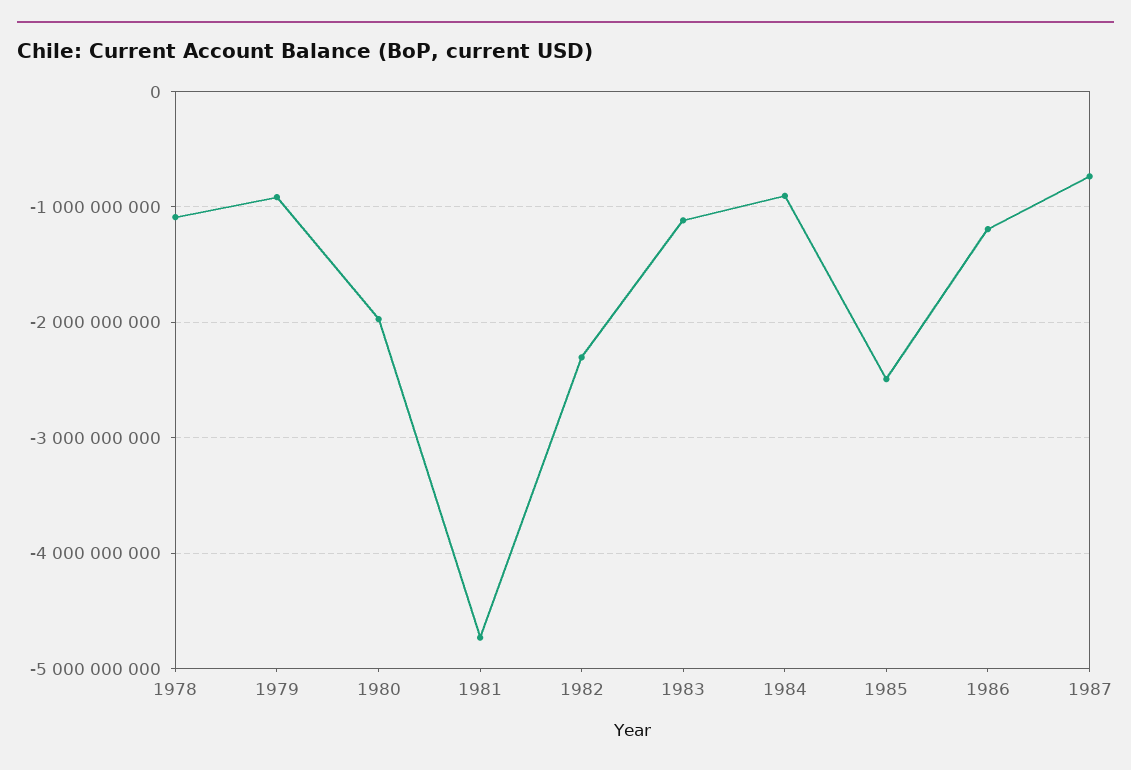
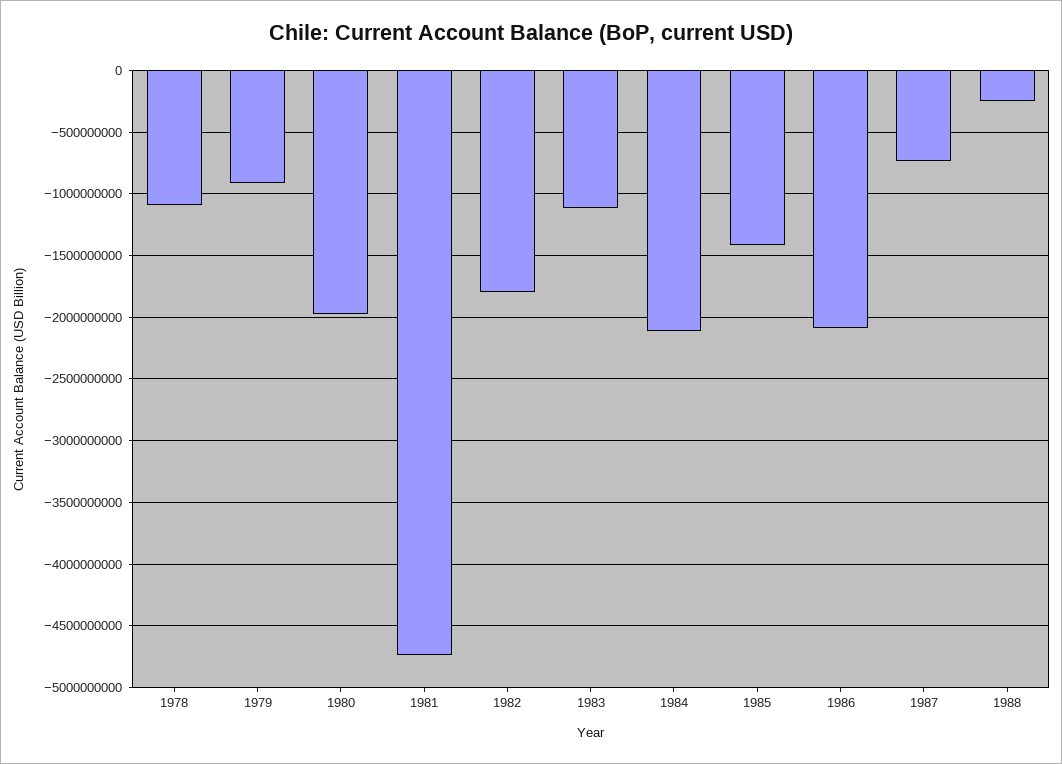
1982: -2300000000 -> -1800000000
1984: -900000000 -> -2100000000
1985: -2500000000 -> -1400000000
1986: -1200000000 -> -2100000000
1988: none -> -250000000

